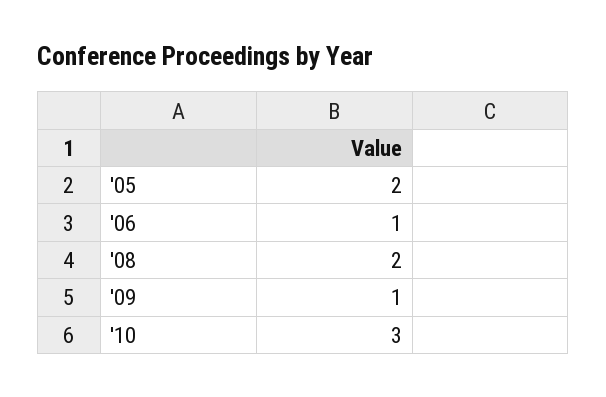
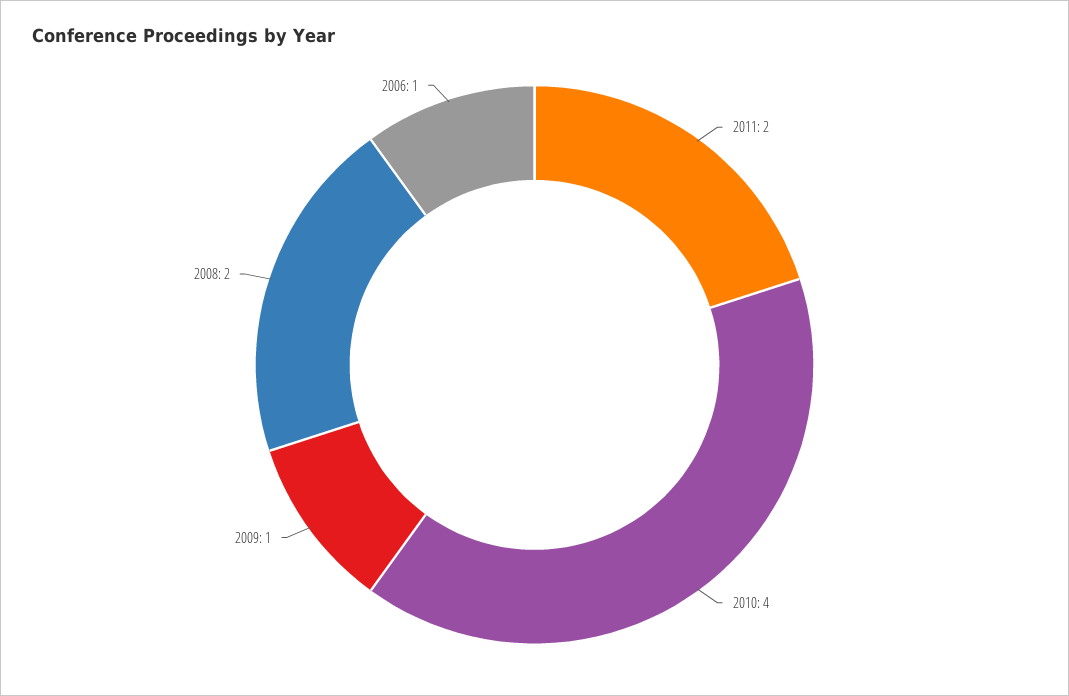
'05: 2 -> none
'10: 3 -> 4
2011: none -> 2

